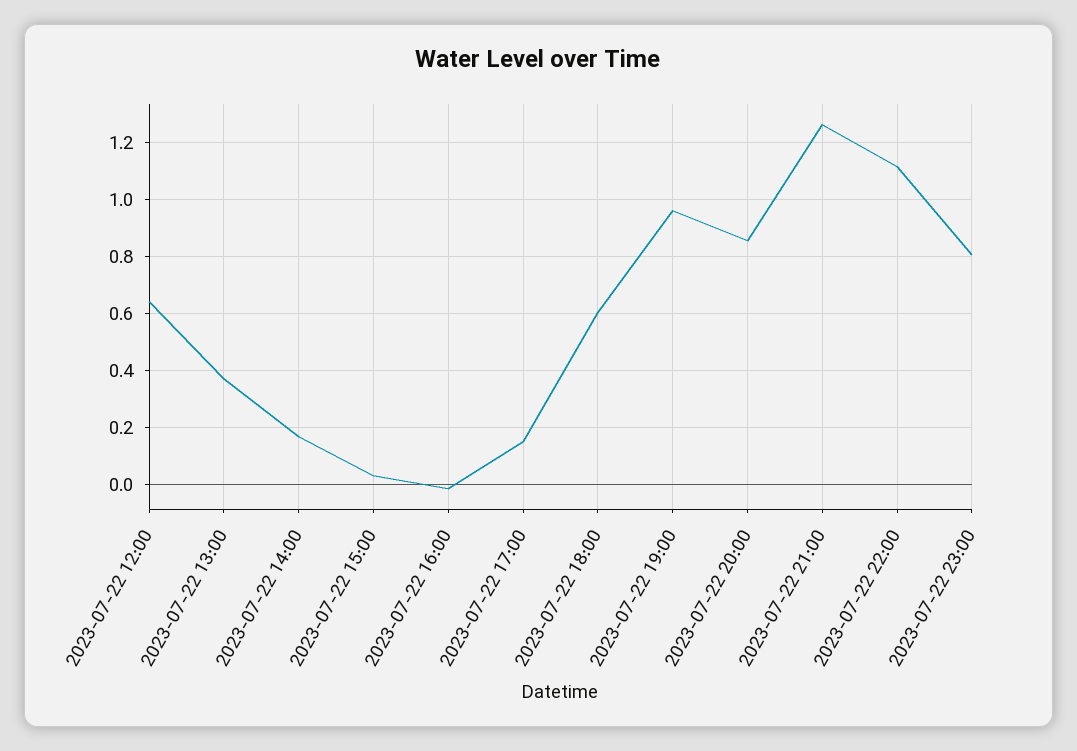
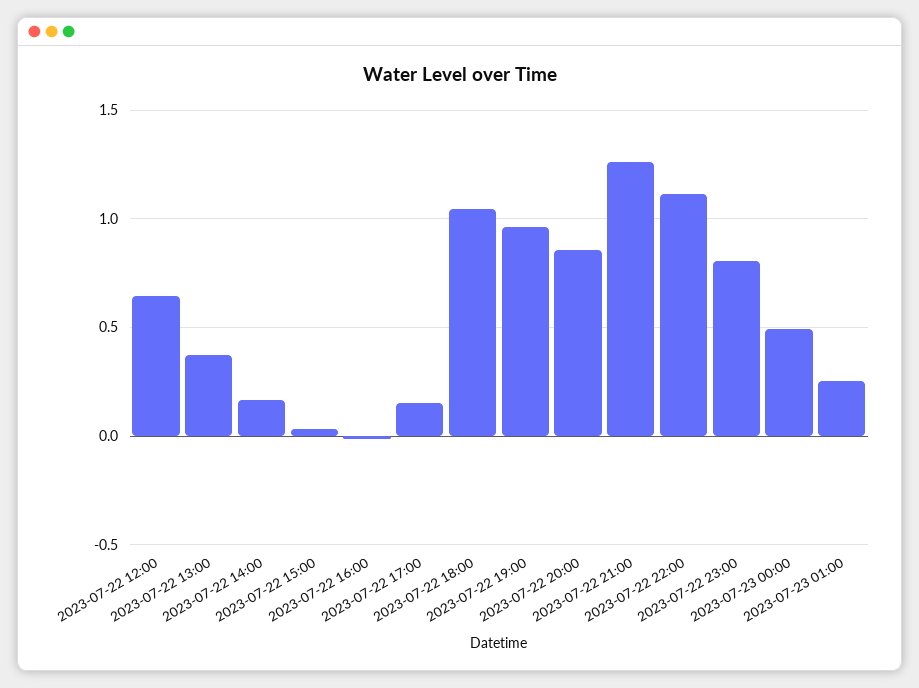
2023-07-22 18:00: 0.6 -> 1.05
2023-07-23 00:00: none -> 0.5
2023-07-23 01:00: none -> 0.25

